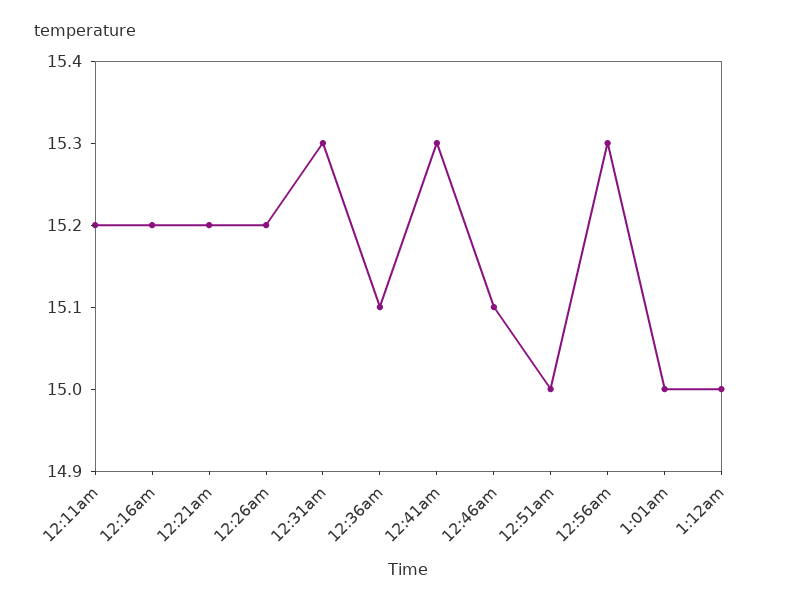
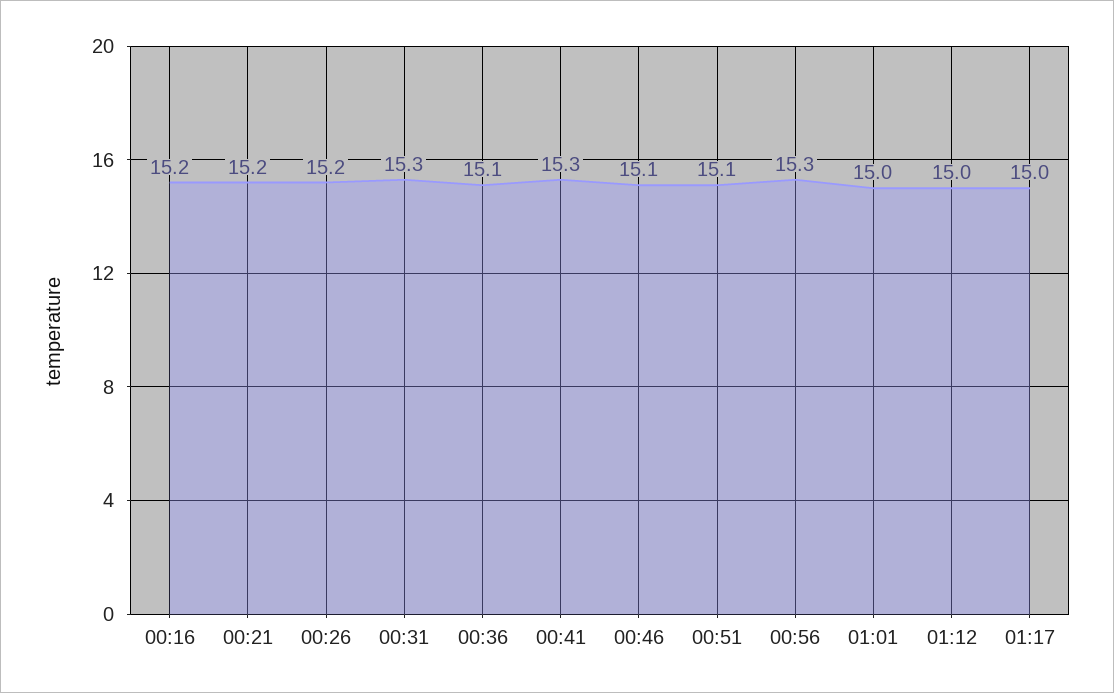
12:11am: 15.2 -> none
12:51am: 15 -> 15.1
01:17: none -> 15

